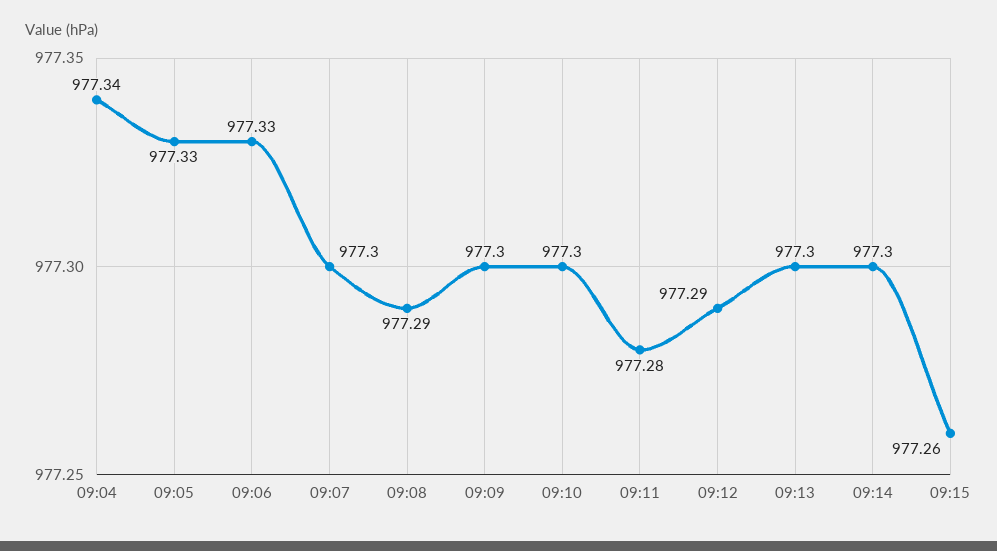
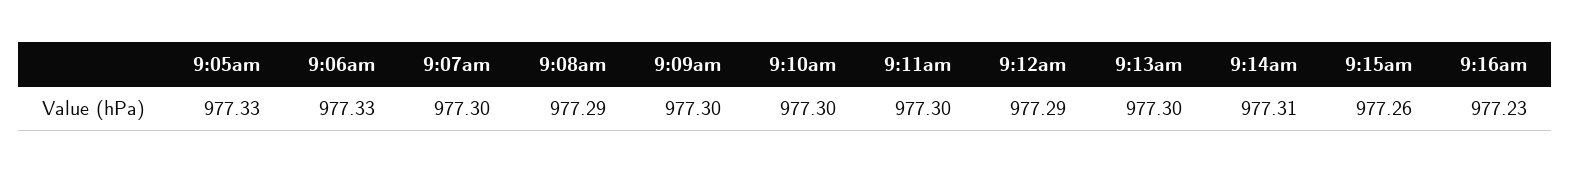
09:04: 977.34 -> none
09:11: 977.28 -> 977.3
09:14: 977.3 -> 977.31
9:16am: none -> 977.23

